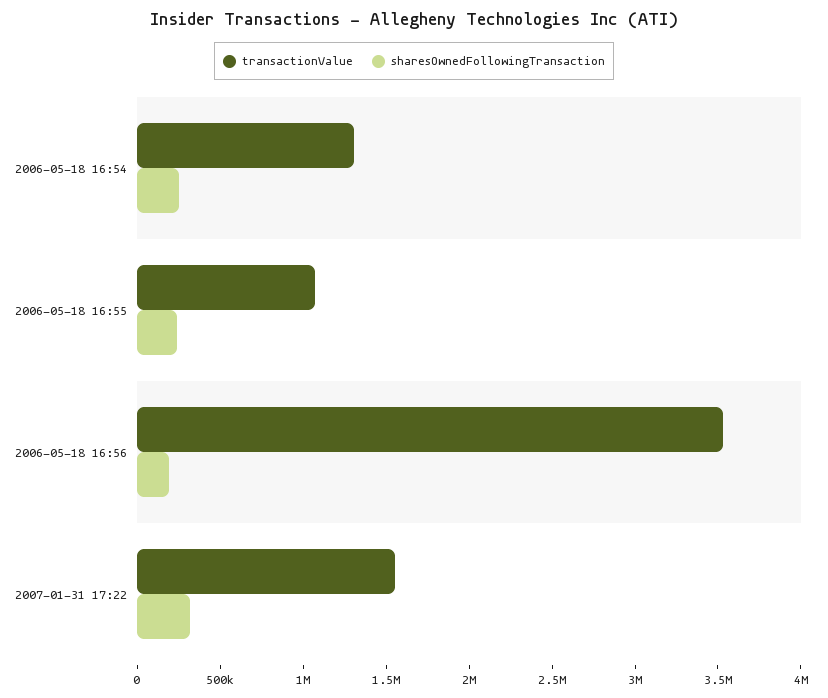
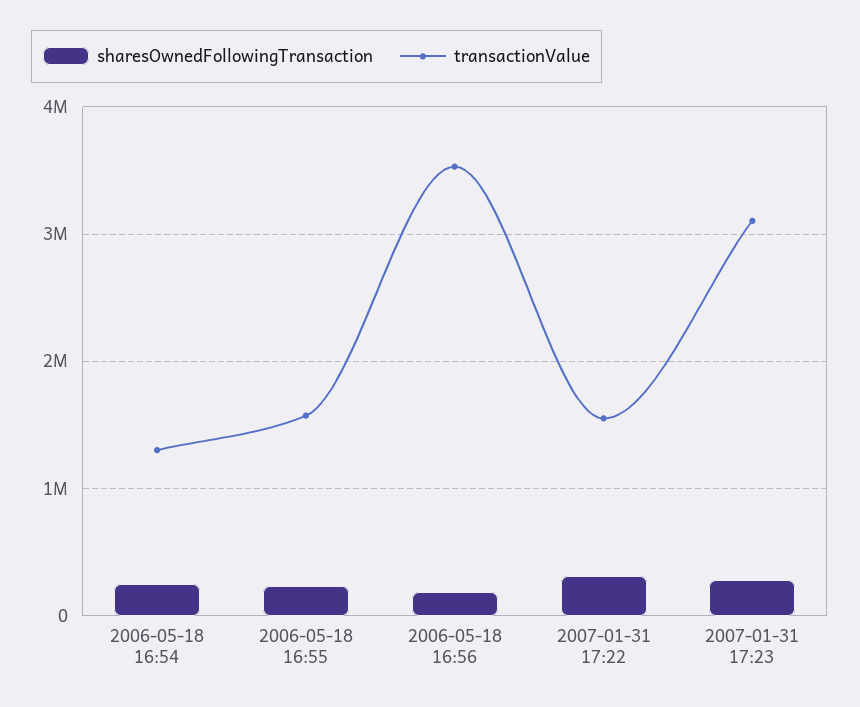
transactionValue, 2006-05-18 16:55: 1100000 -> 1600000
sharesOwnedFollowingTransaction, 2007-01-31 17:23: none -> 300000
transactionValue, 2007-01-31 17:23: none -> 3100000

